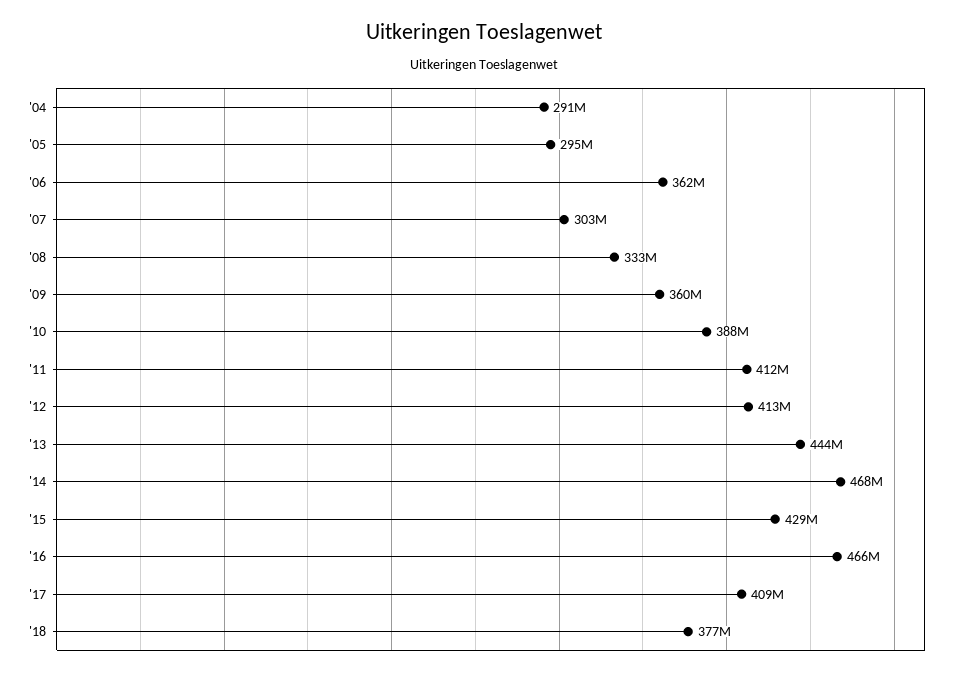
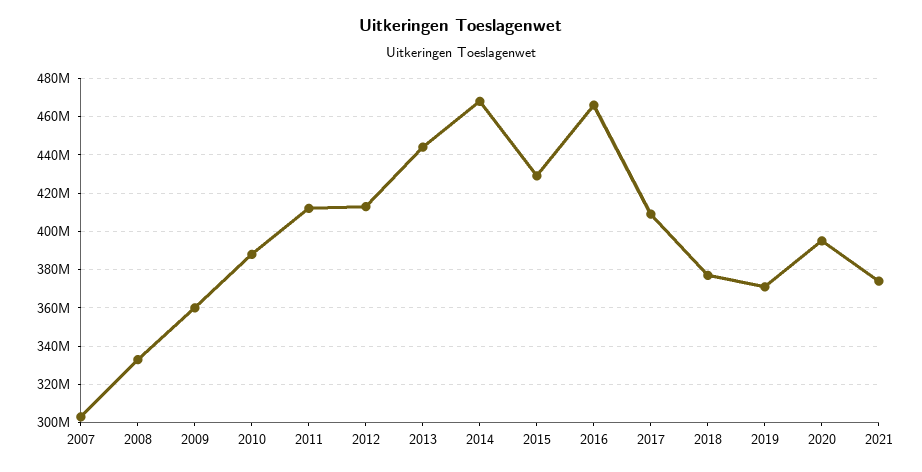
'04: 291000000 -> none
'05: 295000000 -> none
'06: 362000000 -> none
2019: none -> 370000000
2020: none -> 395000000
2021: none -> 375000000

